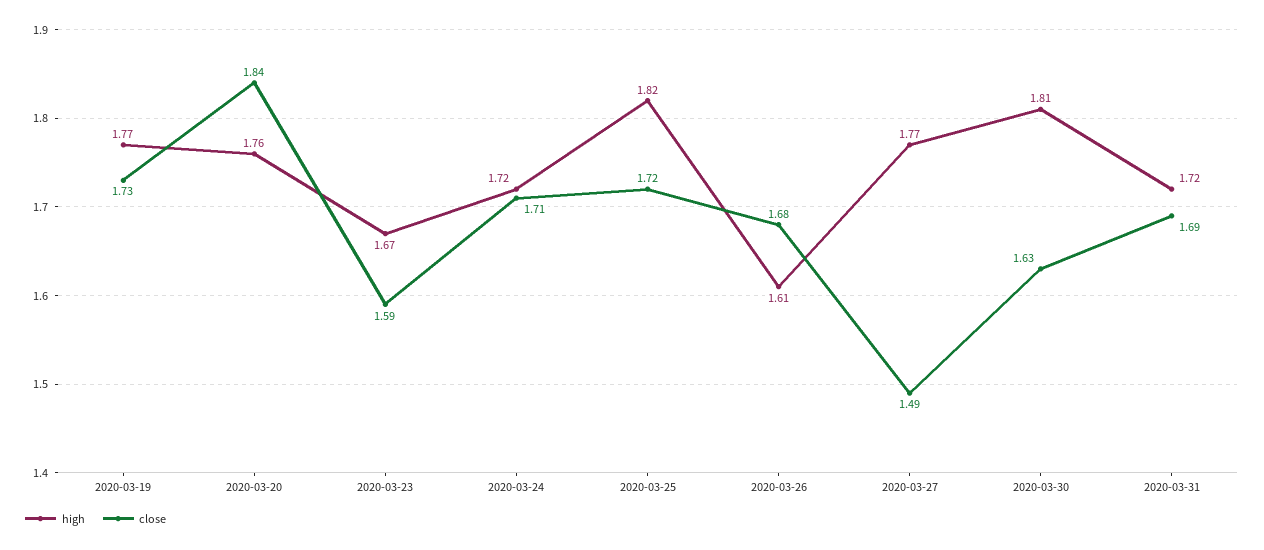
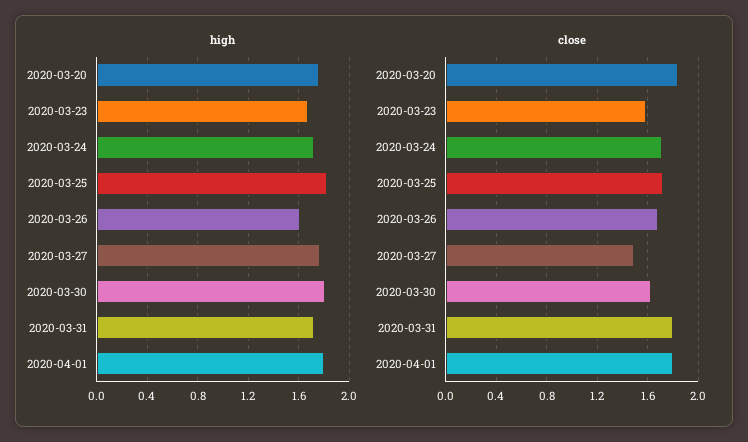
high, 2020-03-19: 1.77 -> none
close, 2020-03-19: 1.73 -> none
close, 2020-03-31: 1.69 -> 1.8
high, 2020-04-01: none -> 1.8
close, 2020-04-01: none -> 1.8

